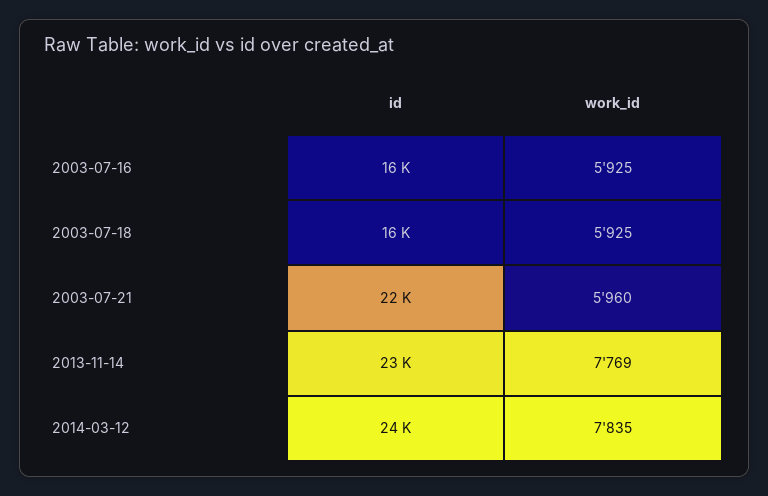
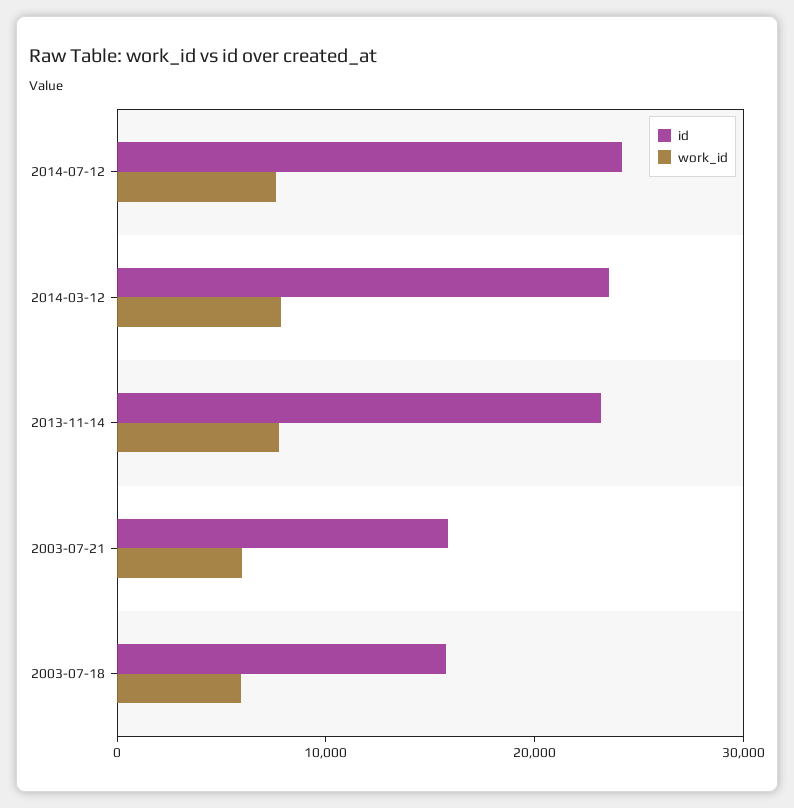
id, 2003-07-16: 16000 -> none
work_id, 2003-07-16: 5925 -> none
id, 2003-07-21: 22000 -> 16000
id, 2014-07-12: none -> 24000
work_id, 2014-07-12: none -> 8000

